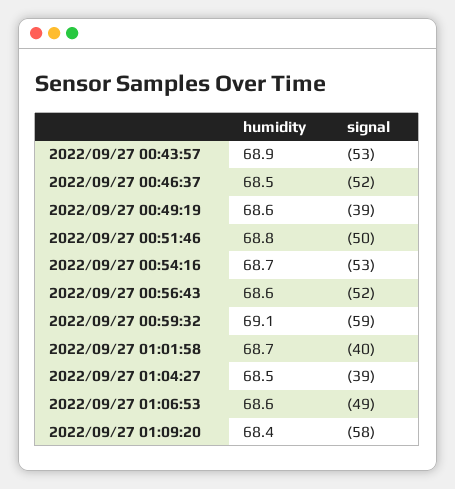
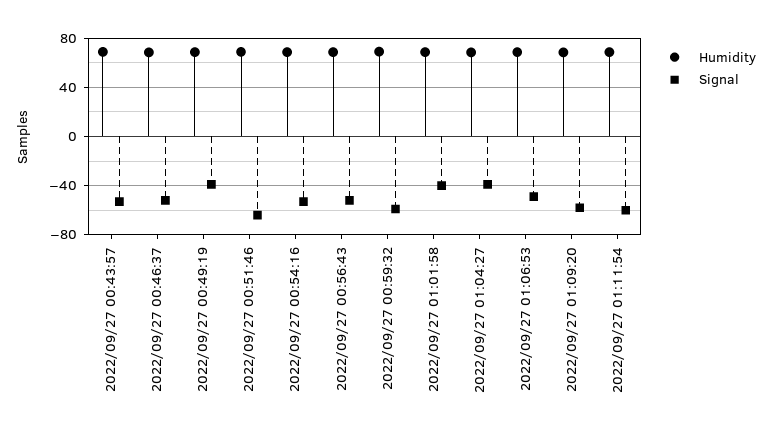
signal, 2022/09/27 00:51:46: -50 -> -65
humidity, 2022/09/27 01:11:54: none -> 70
signal, 2022/09/27 01:11:54: none -> -60

